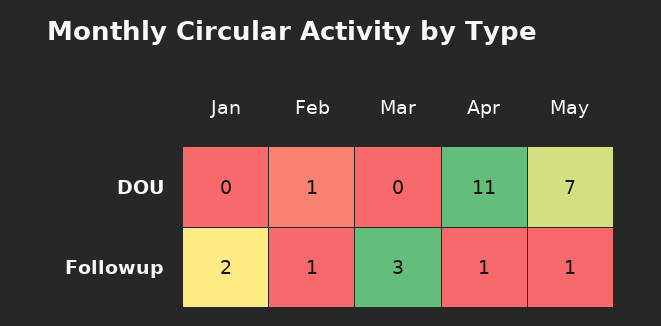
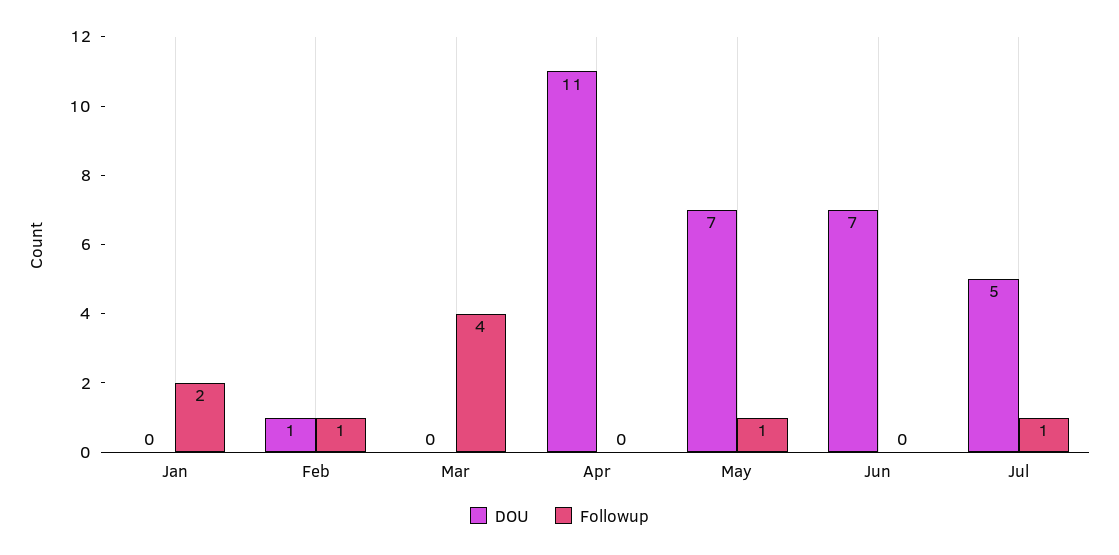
Followup, Mar: 3 -> 4
Followup, Apr: 1 -> 0
DOU, Jun: none -> 7
Followup, Jun: none -> 0
DOU, Jul: none -> 5
Followup, Jul: none -> 1

